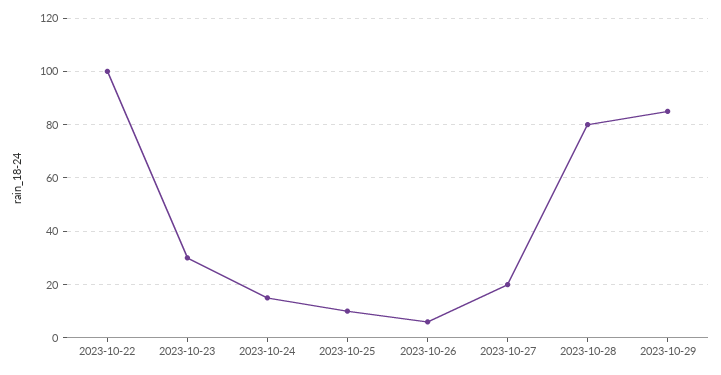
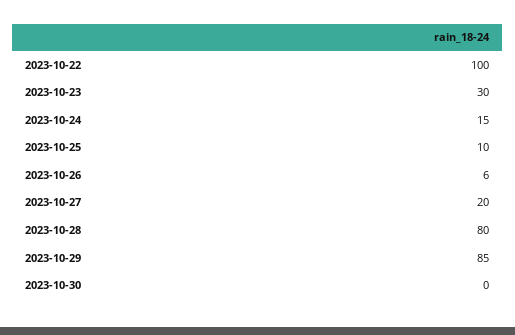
2023-10-30: none -> 0

